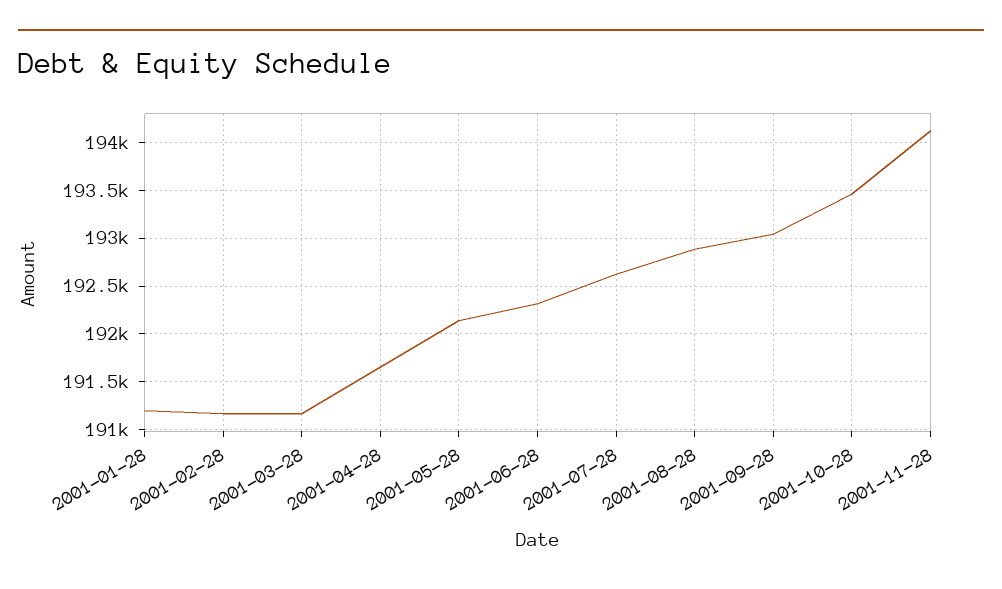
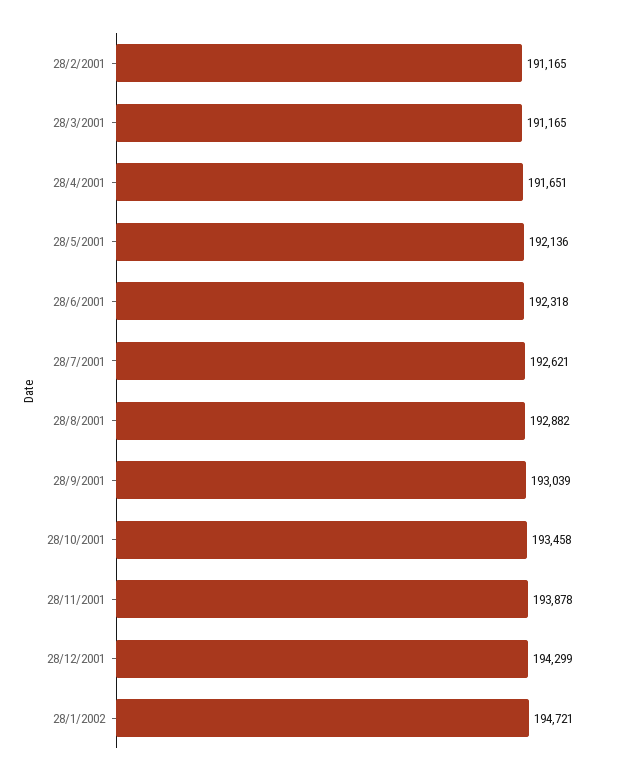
2001-01-28: 191200 -> none
2001-11-28: 194100 -> 193878
28/12/2001: none -> 194299
28/1/2002: none -> 194721

